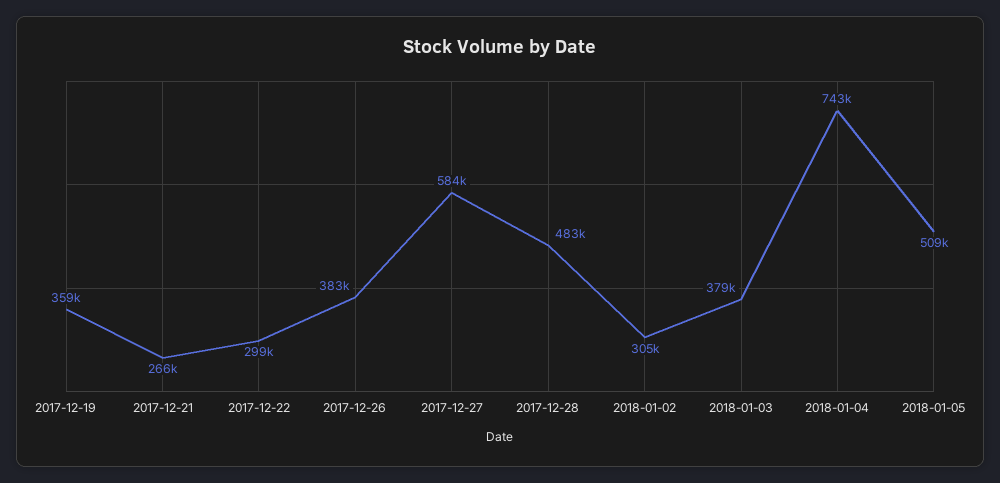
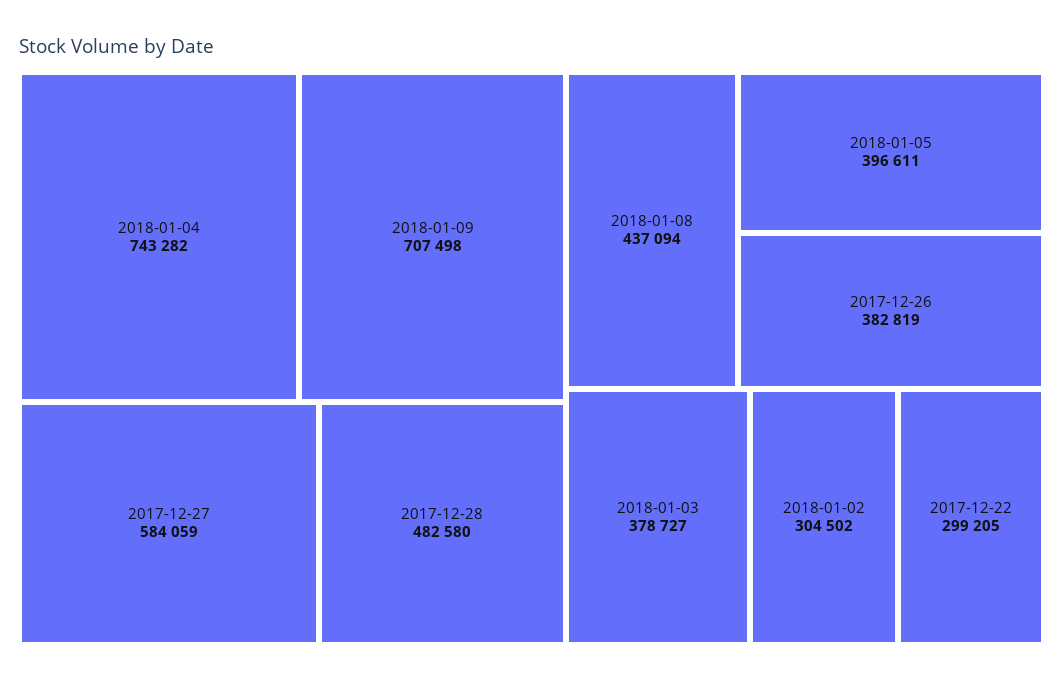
2017-12-19: 359000 -> none
2017-12-21: 266000 -> none
2018-01-05: 509000 -> 396611
2018-01-09: none -> 707498
2018-01-08: none -> 437094

